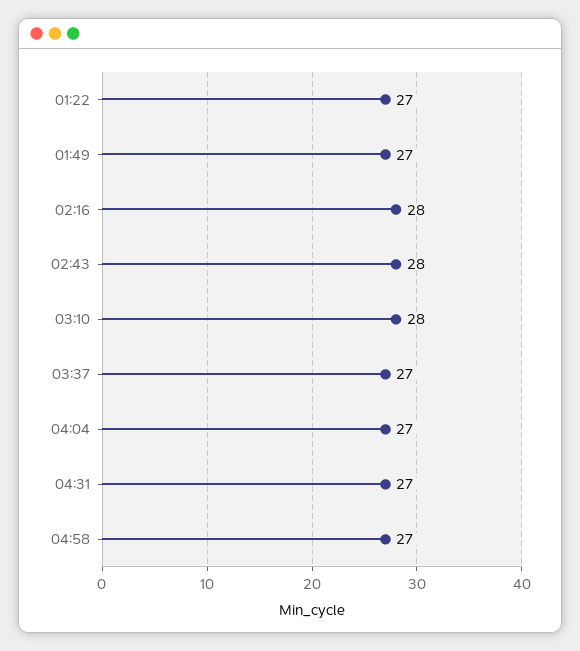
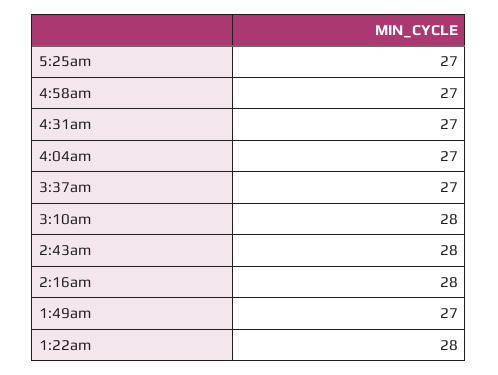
01:22: 27 -> 28
5:25am: none -> 27

